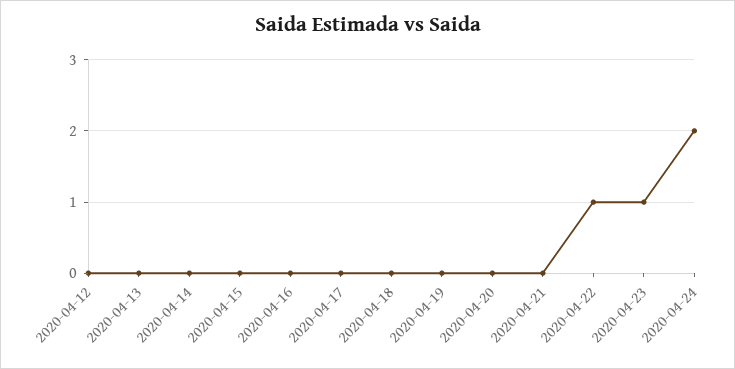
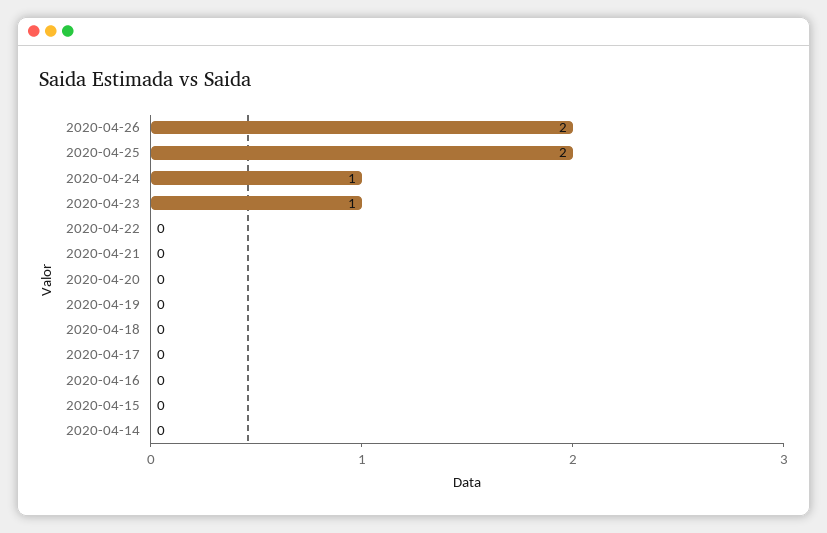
2020-04-12: 0 -> none
2020-04-13: 0 -> none
2020-04-22: 1 -> 0
2020-04-24: 2 -> 1
2020-04-26: none -> 2
2020-04-25: none -> 2

